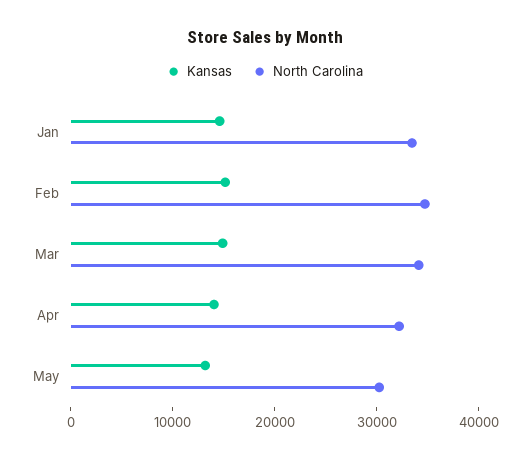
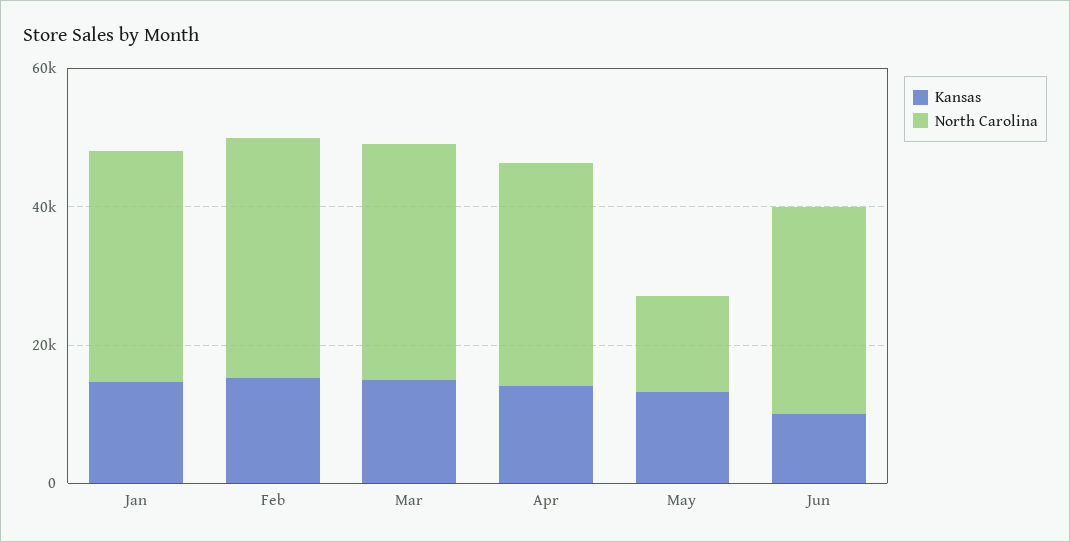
North Carolina, May: 30000 -> 15000
Kansas, Jun: none -> 10000
North Carolina, Jun: none -> 30000

